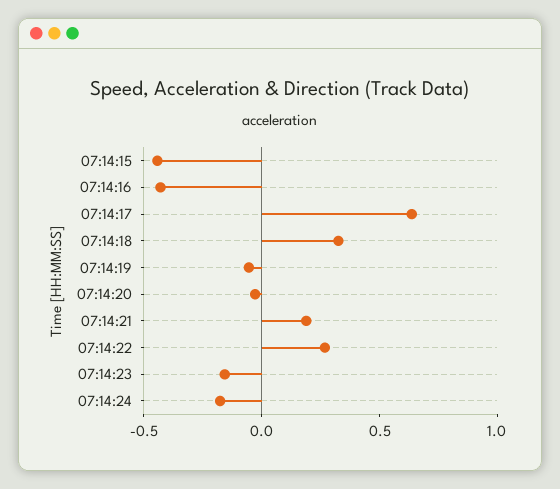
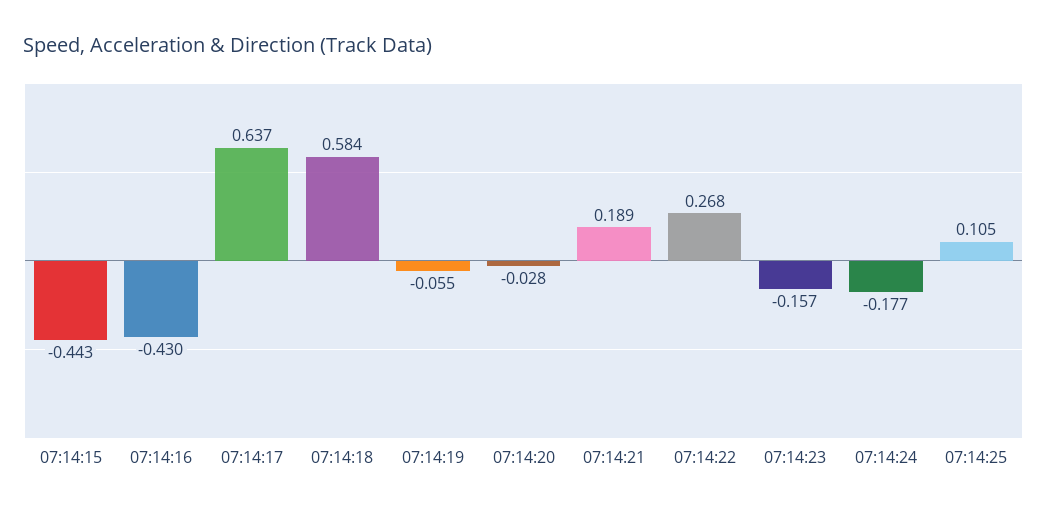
07:14:18: 0.3 -> 0.584
07:14:25: none -> 0.105

